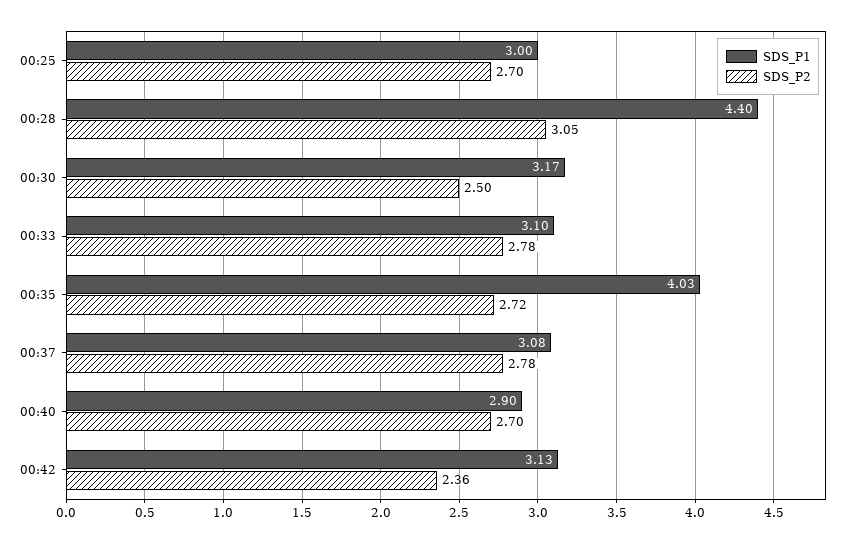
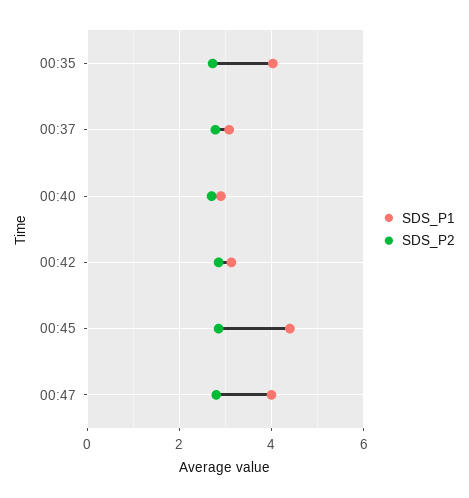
SDS_P1, 00:25: 3 -> none
SDS_P2, 00:25: 2.7 -> none
SDS_P1, 00:28: 4.4 -> none
SDS_P2, 00:28: 3.05 -> none
SDS_P1, 00:30: 3.17 -> none
SDS_P2, 00:30: 2.5 -> none
SDS_P1, 00:33: 3.1 -> none
SDS_P2, 00:33: 2.78 -> none
SDS_P2, 00:42: 2.36 -> 2.8
SDS_P1, 00:45: none -> 4.4
SDS_P2, 00:45: none -> 2.8
SDS_P1, 00:47: none -> 4
SDS_P2, 00:47: none -> 2.8

